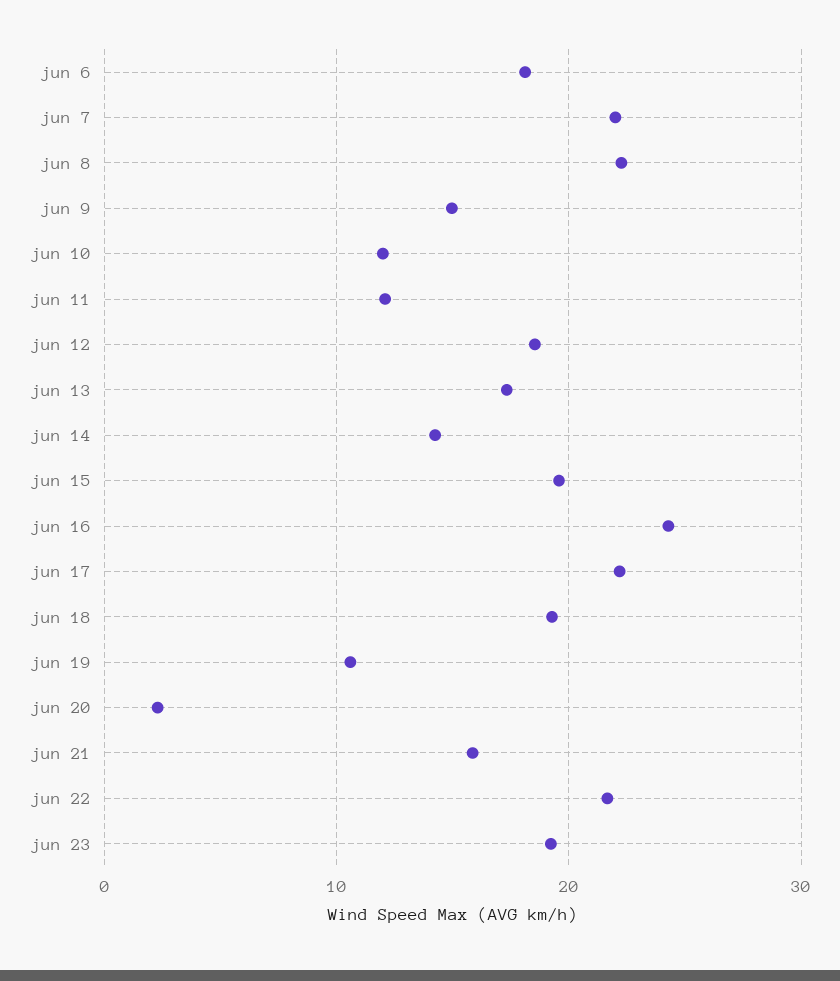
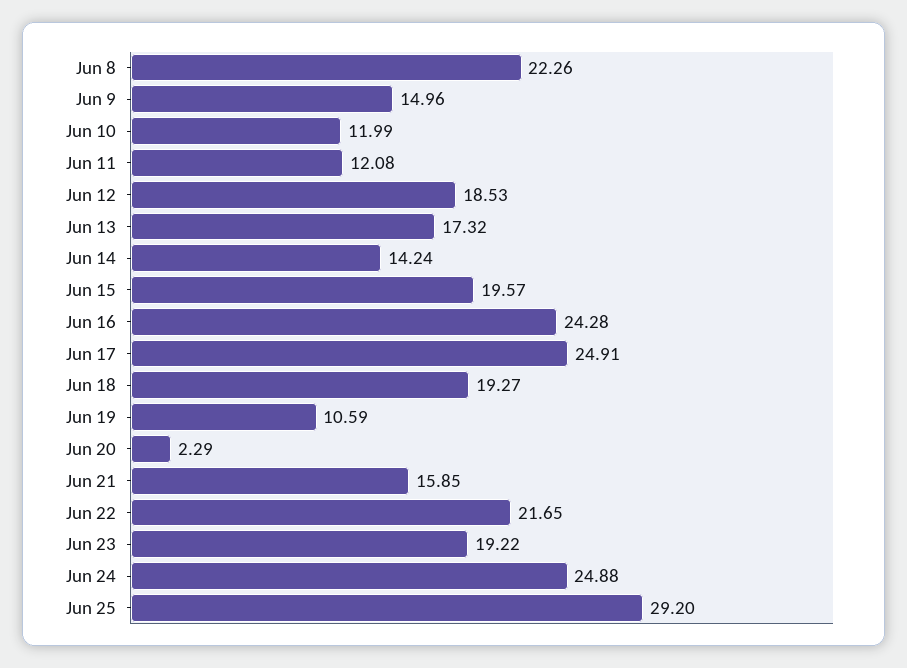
jun 6: 18 -> none
jun 7: 22 -> none
jun 17: 22 -> 24.91
Jun 24: none -> 24.88
Jun 25: none -> 29.2

